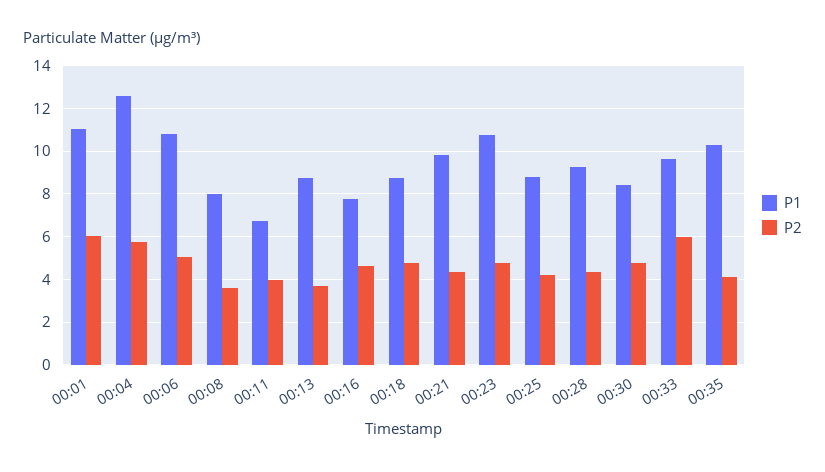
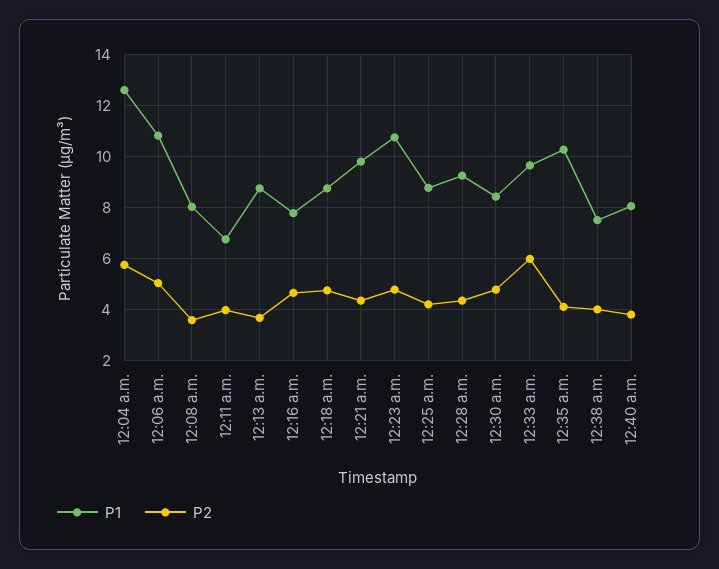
P1, 00:01: 11 -> none
P2, 00:01: 6 -> none
P1, 12:38 a.m.: none -> 7.5
P2, 12:38 a.m.: none -> 4
P1, 12:40 a.m.: none -> 8
P2, 12:40 a.m.: none -> 3.75

